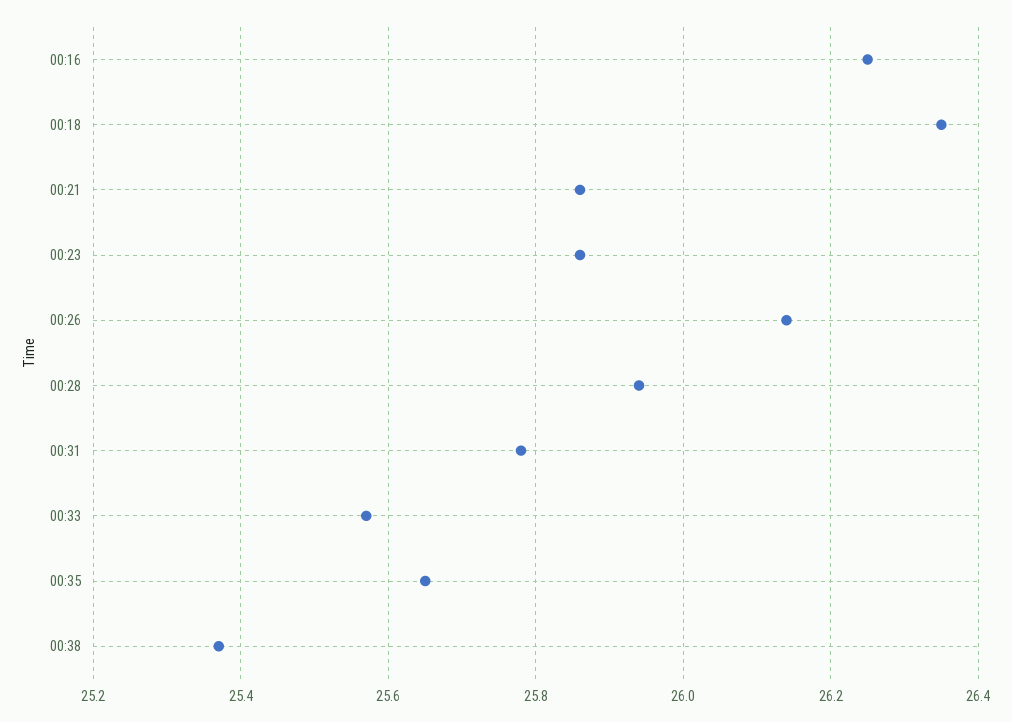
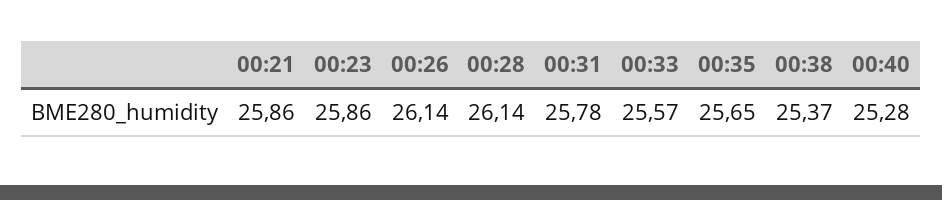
00:16: 26.25 -> none
00:18: 26.35 -> none
00:28: 25.95 -> 26.14
00:40: none -> 25.28

